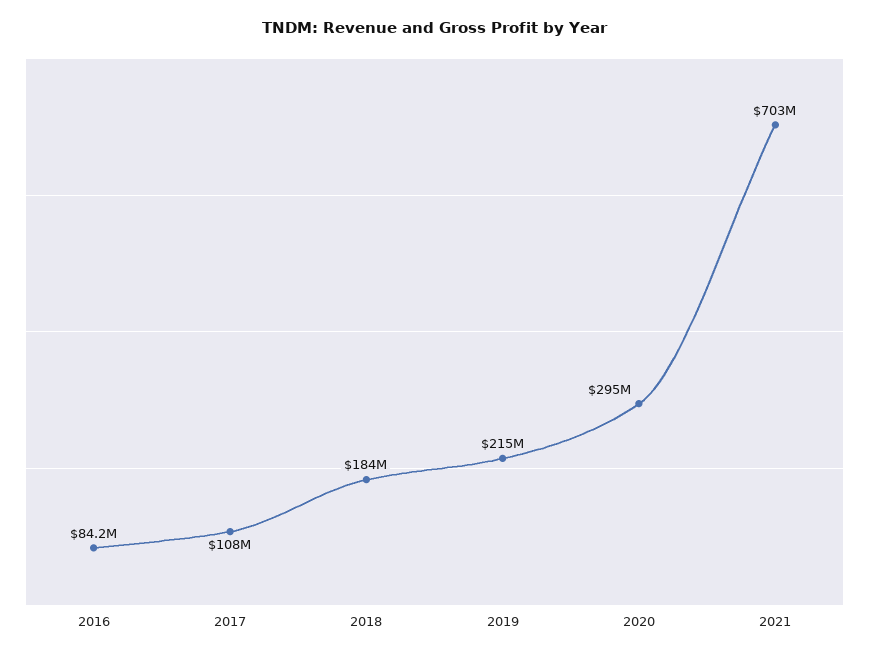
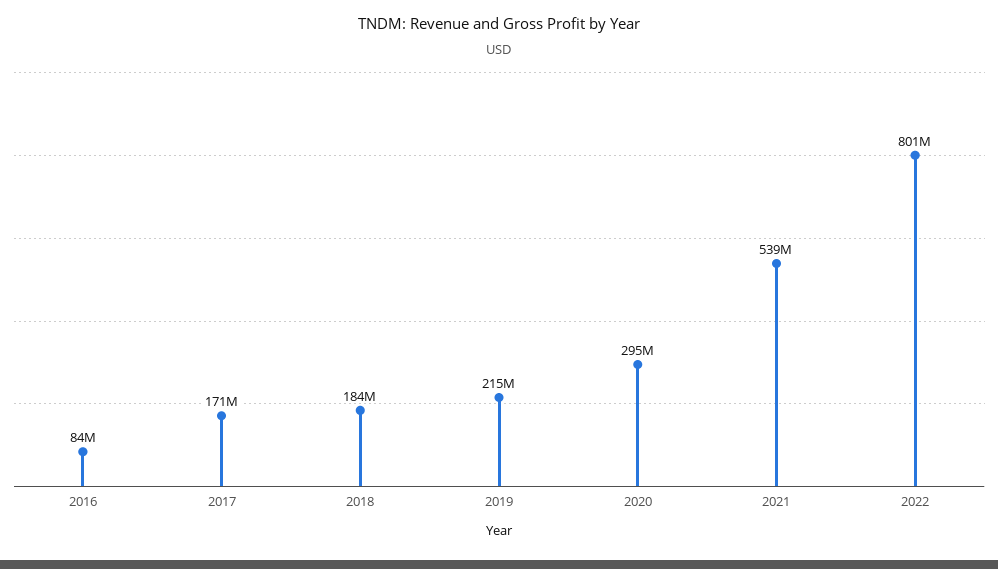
2017: 108000000 -> 171000000
2021: 703000000 -> 539000000
2022: none -> 801000000

